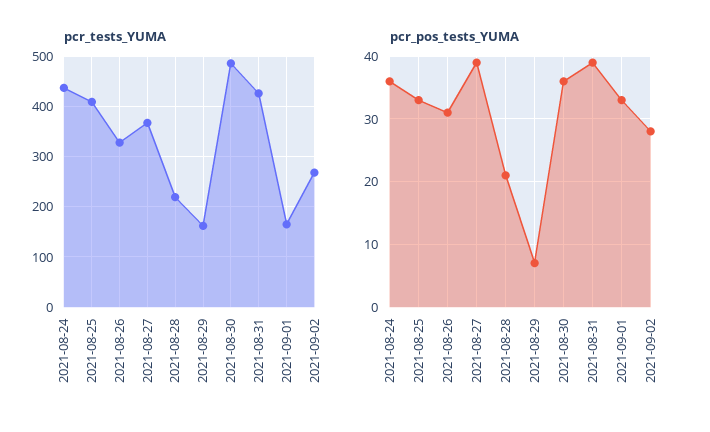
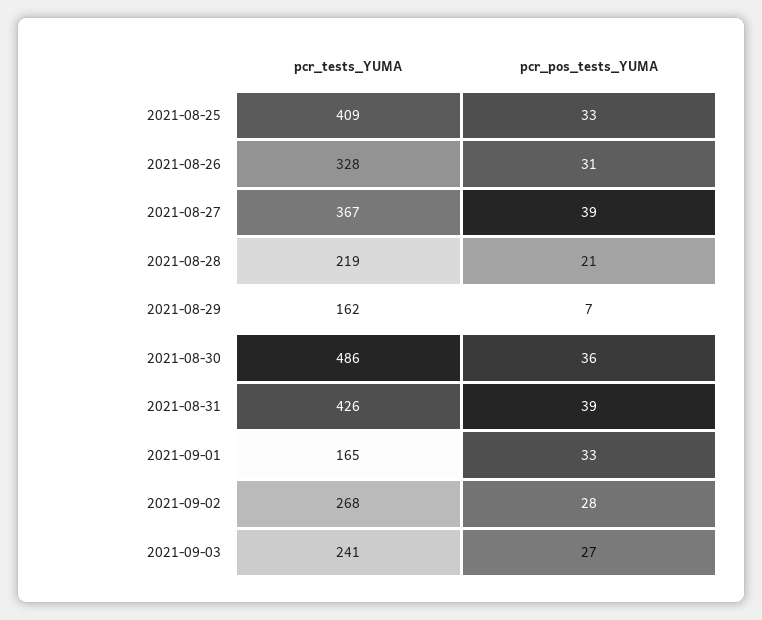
pcr_tests_YUMA, 2021-08-24: 440 -> none
pcr_pos_tests_YUMA, 2021-08-24: 36 -> none
pcr_tests_YUMA, 2021-09-03: none -> 241
pcr_pos_tests_YUMA, 2021-09-03: none -> 27

